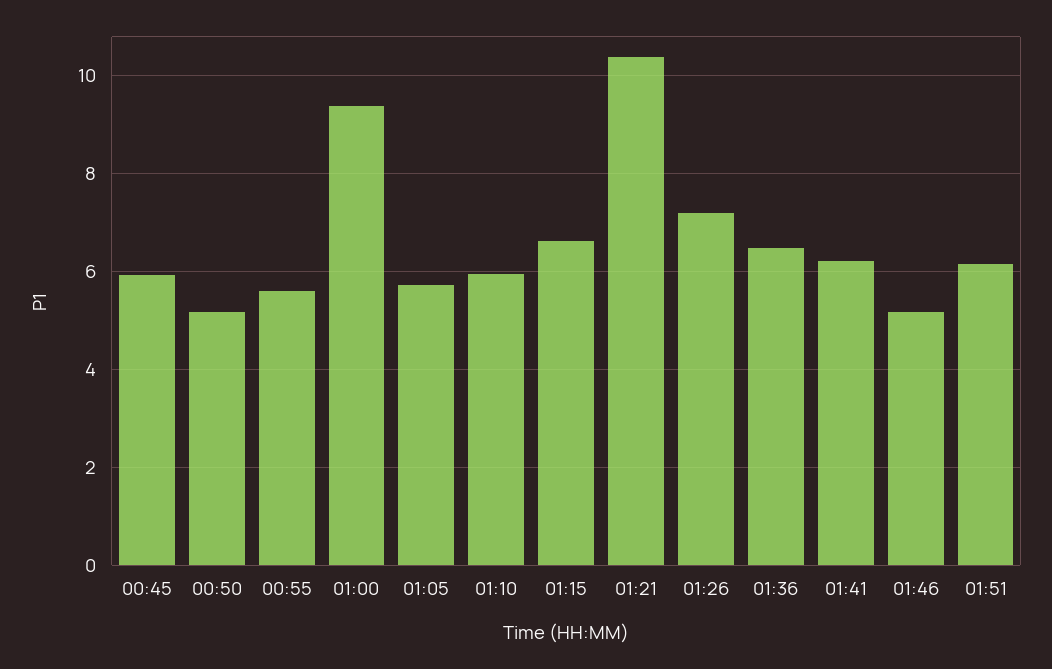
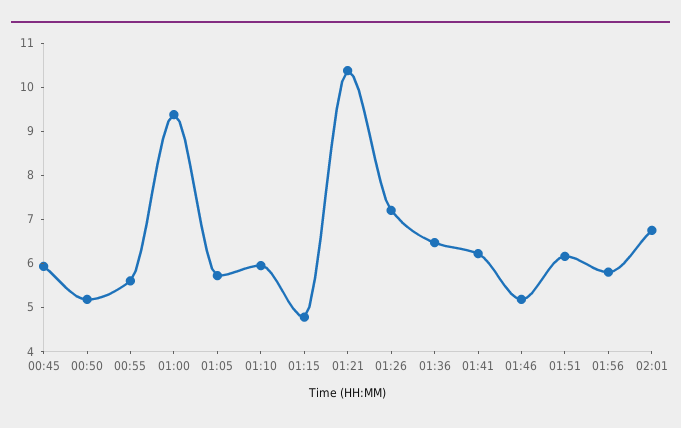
01:15: 6.6 -> 4.8
01:56: none -> 5.8
02:01: none -> 6.8

